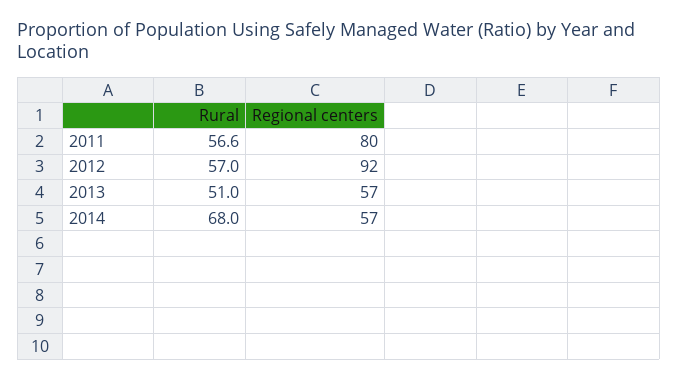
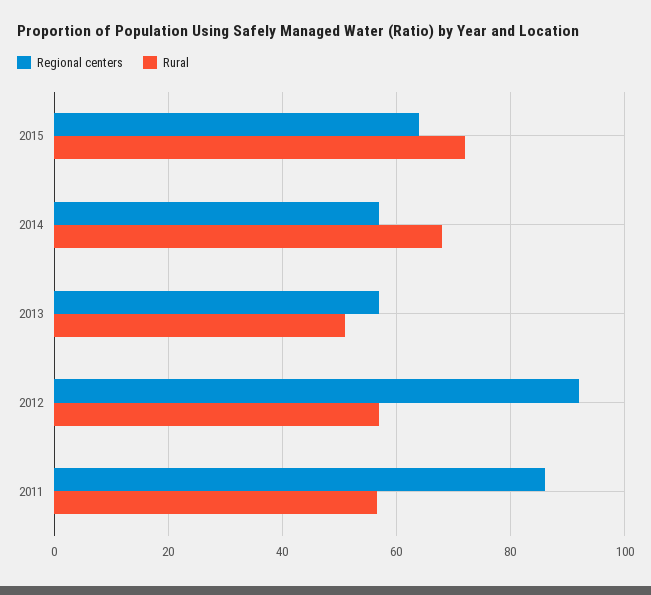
Regional centers, 2011: 80 -> 86
Regional centers, 2015: none -> 64
Rural, 2015: none -> 72

